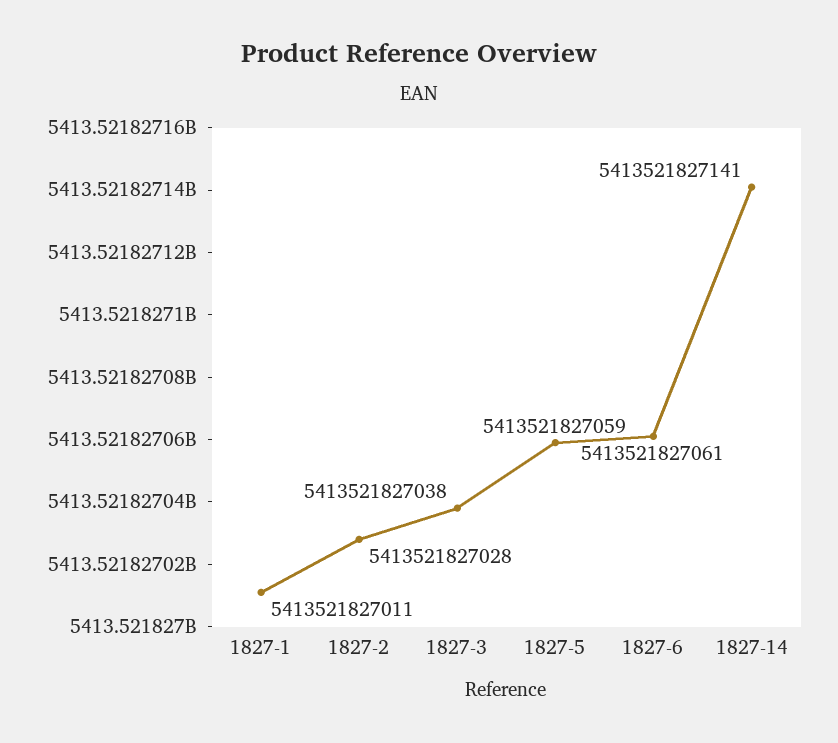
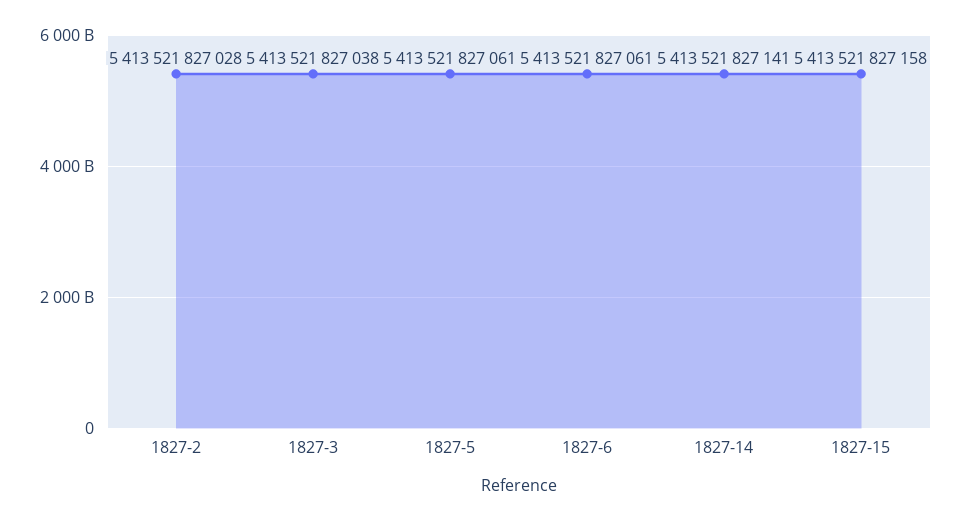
1827-1: 5413521827011 -> none
1827-5: 5413521827059 -> 5413521827061
1827-15: none -> 5413521827158

